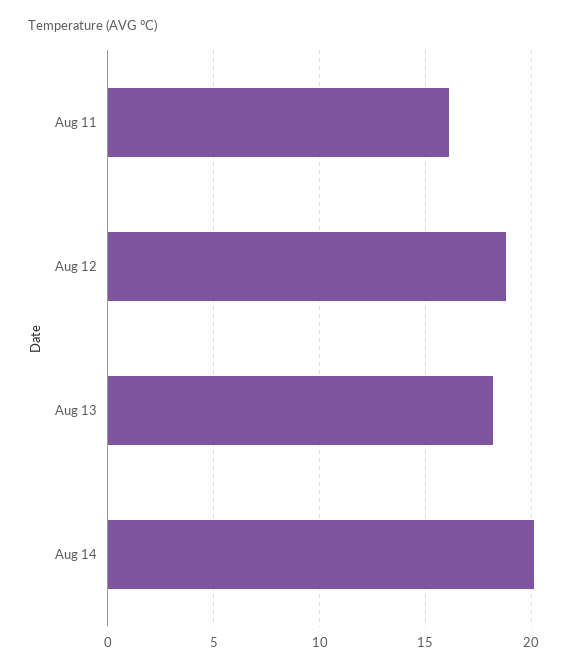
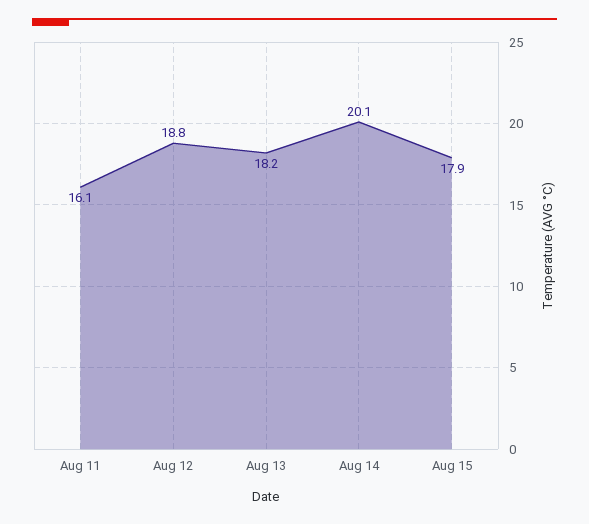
Aug 15: none -> 17.9

